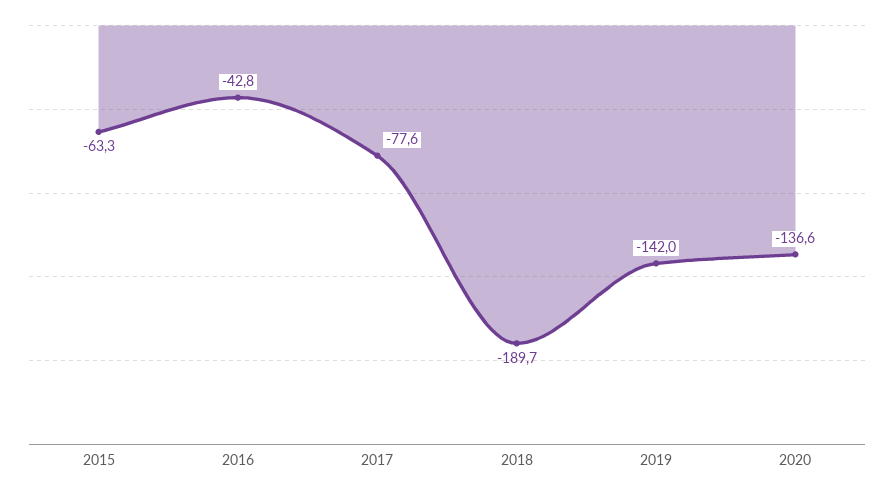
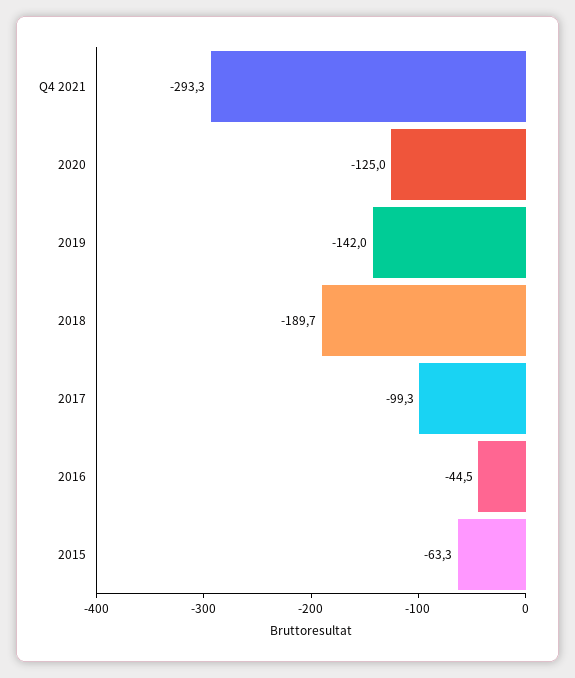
2016: -42.8 -> -44.5
2017: -77.6 -> -99.3
2020: -136.6 -> -125
Q4 2021: none -> -293.3

